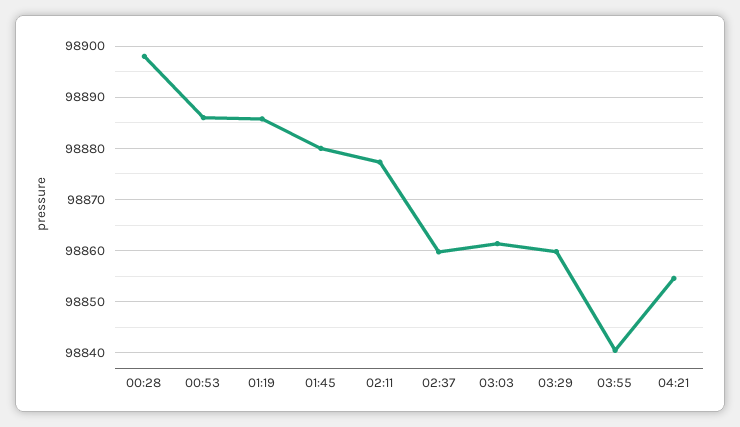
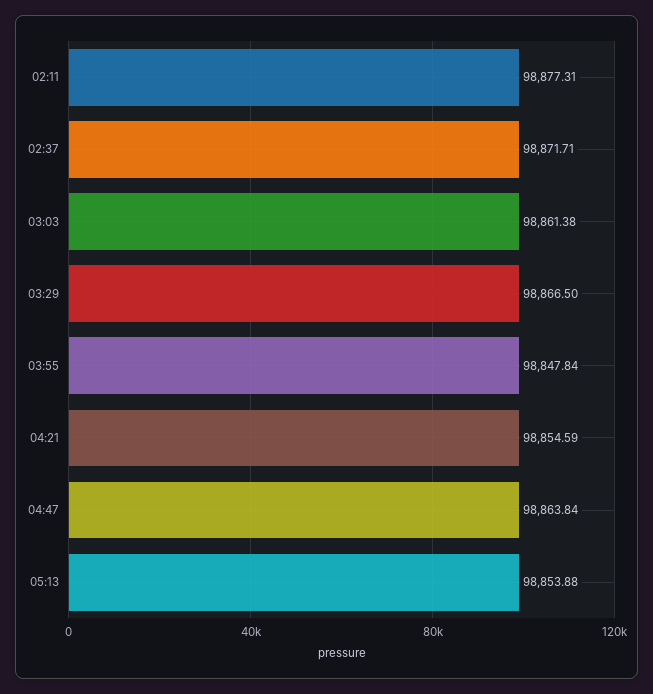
00:28: 98898 -> none
00:53: 98886 -> none
01:19: 98886 -> none
01:45: 98880 -> none
02:37: 98860 -> 98871.71
03:29: 98860 -> 98866.5
03:55: 98840 -> 98847.84
04:47: none -> 98863.84
05:13: none -> 98853.88

